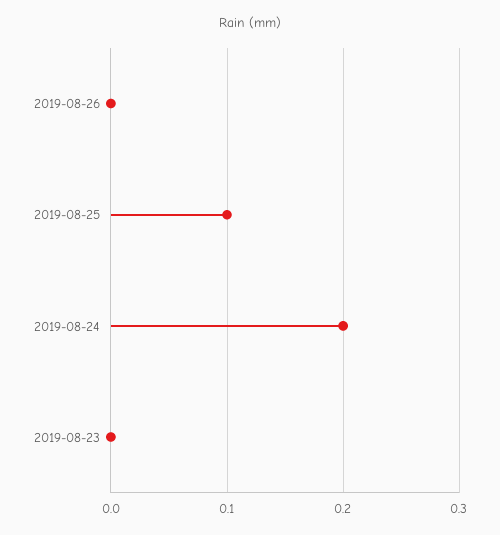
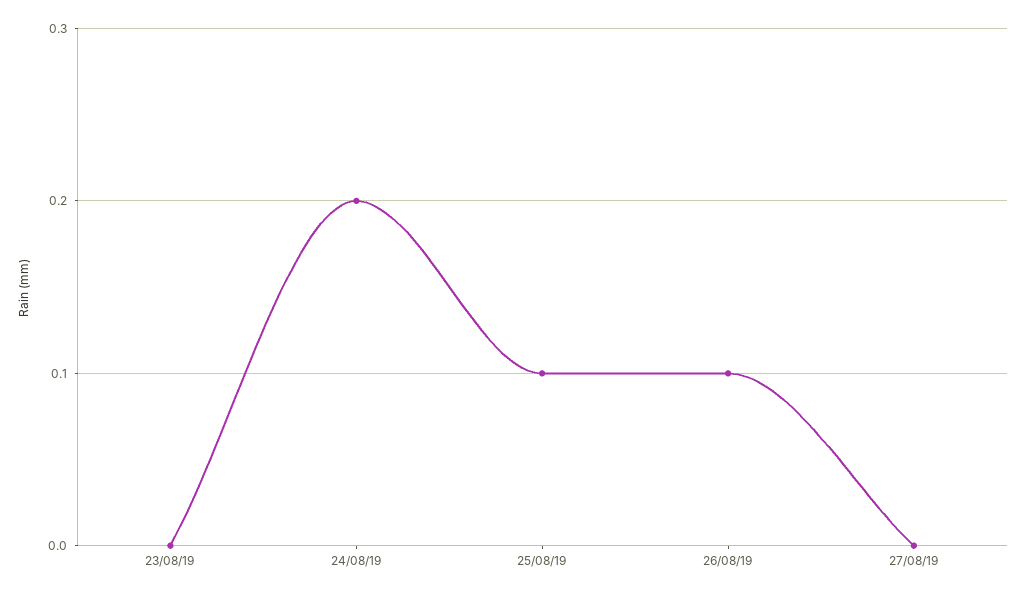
2019-08-26: 0 -> 0.1
27/08/19: none -> 0

